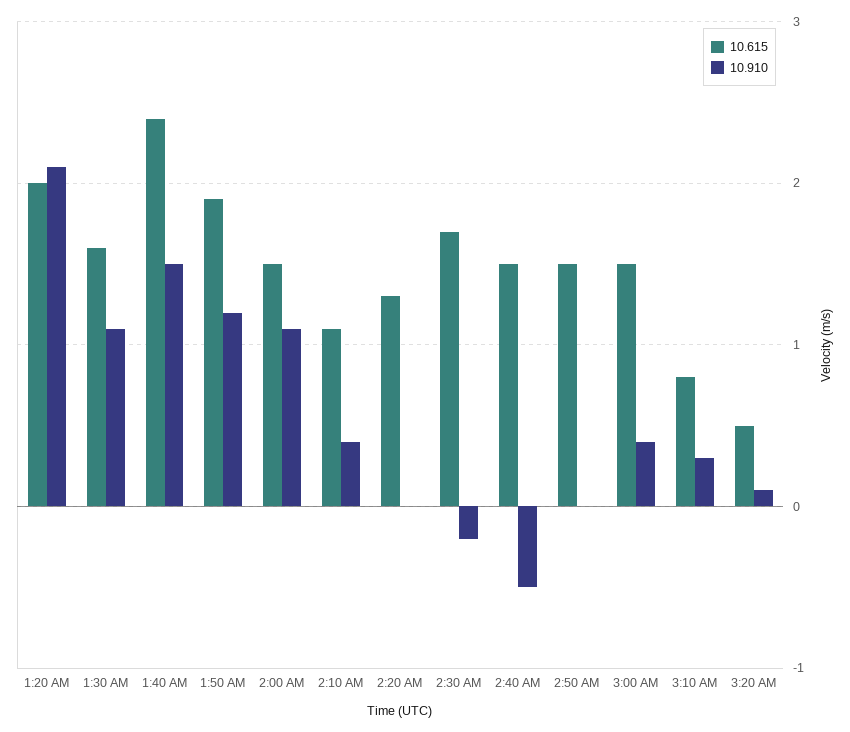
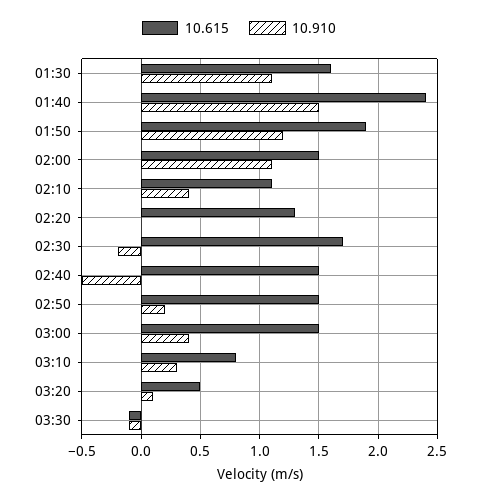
10.615, 1:20 AM: 2 -> none
10.910, 1:20 AM: 2.1 -> none
10.910, 2:50 AM: 0 -> 0.2
10.615, 03:30: none -> -0.1
10.910, 03:30: none -> -0.1

